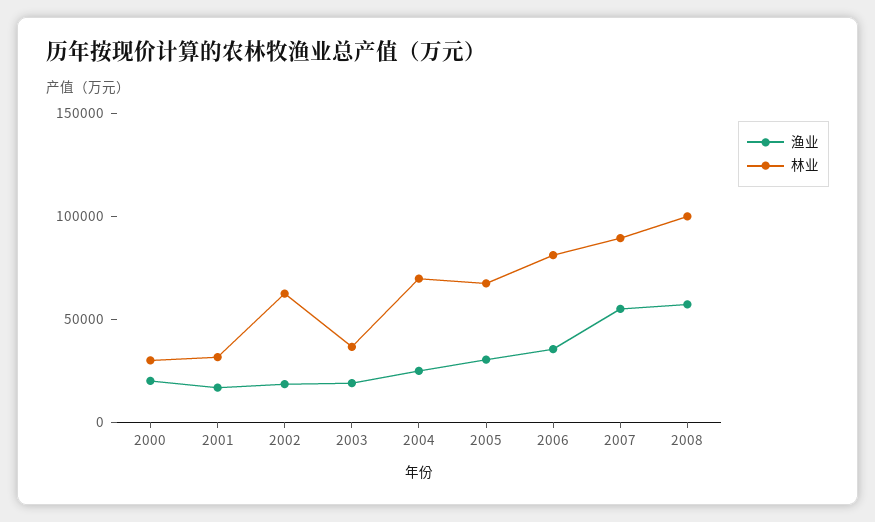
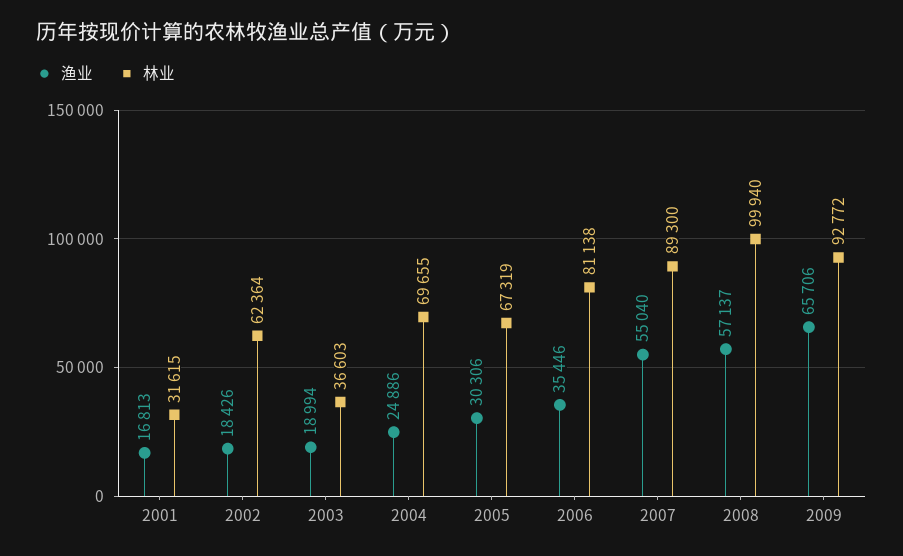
渔业, 2000: 20000 -> none
林业, 2000: 30000 -> none
渔业, 2009: none -> 65706
林业, 2009: none -> 92772

